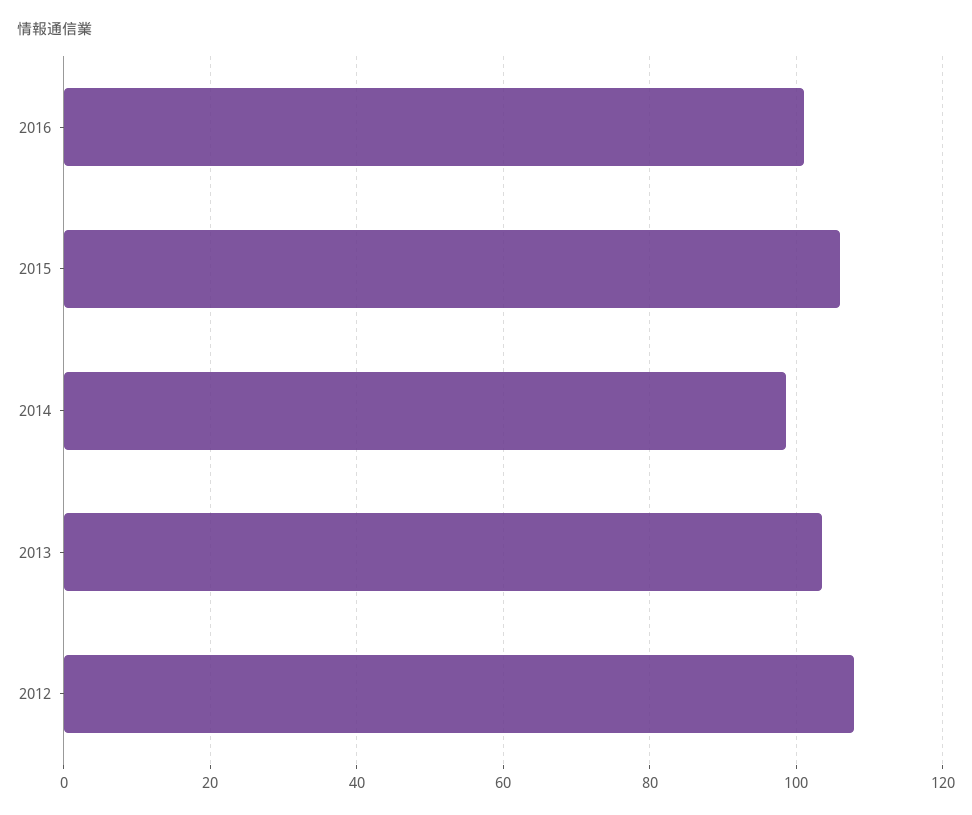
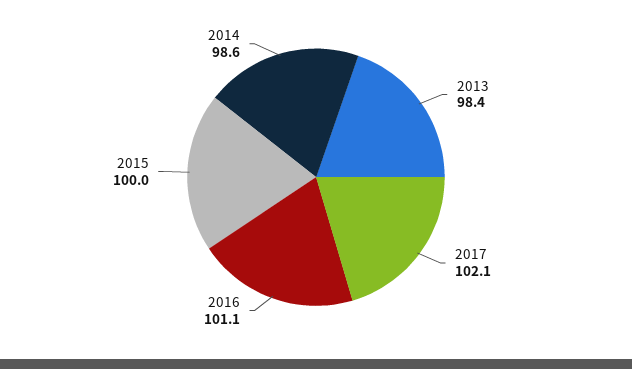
2015: 106 -> 100
2013: 104 -> 98.4
2012: 108 -> none
2017: none -> 102.1

